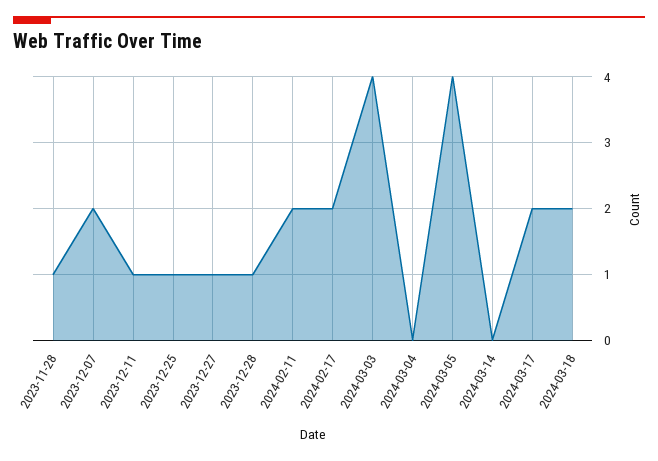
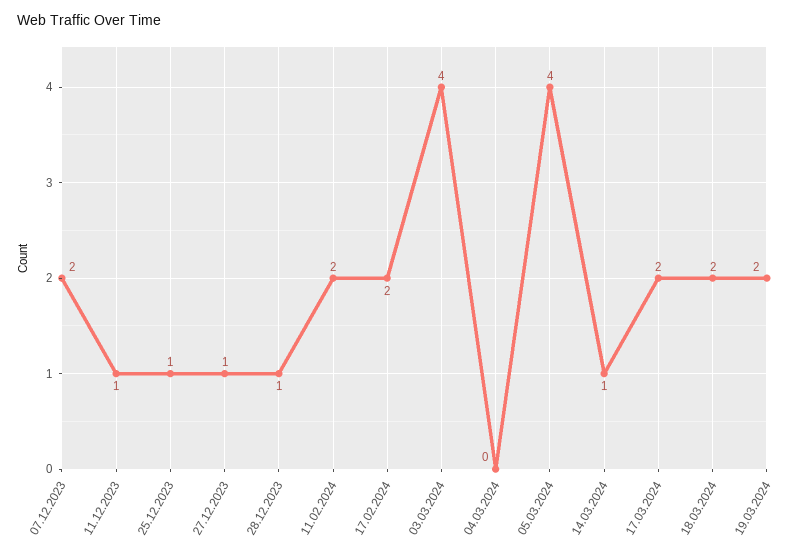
2023-11-28: 1 -> none
2024-03-14: 0 -> 1
19.03.2024: none -> 2

